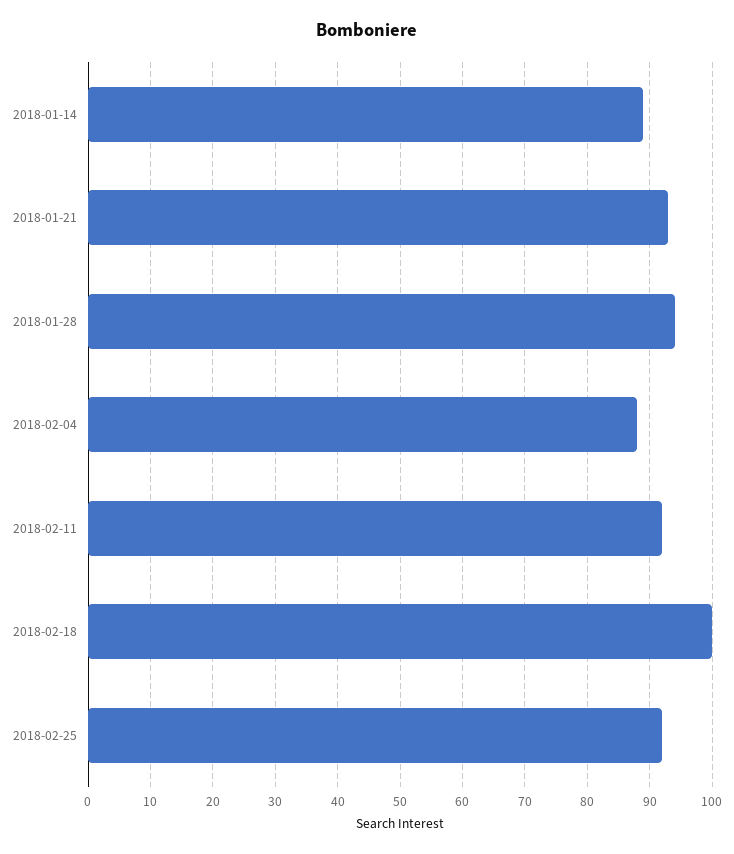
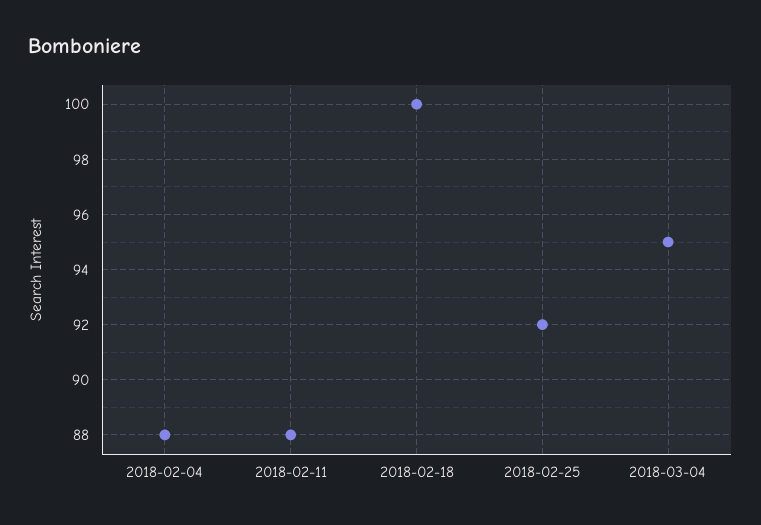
2018-01-14: 89 -> none
2018-01-21: 93 -> none
2018-01-28: 94 -> none
2018-02-11: 92 -> 88
2018-03-04: none -> 95

